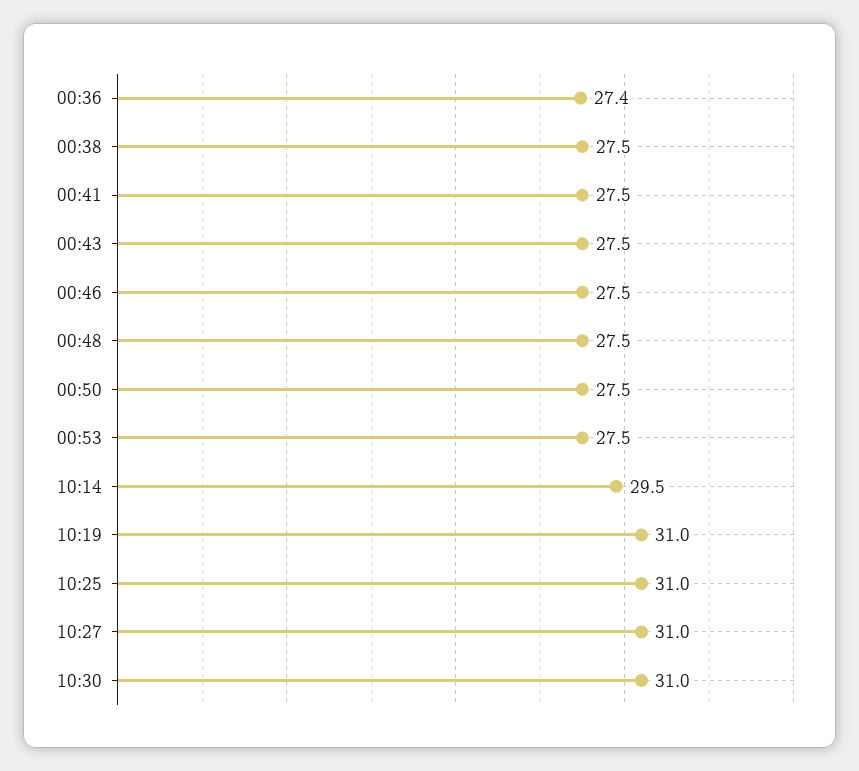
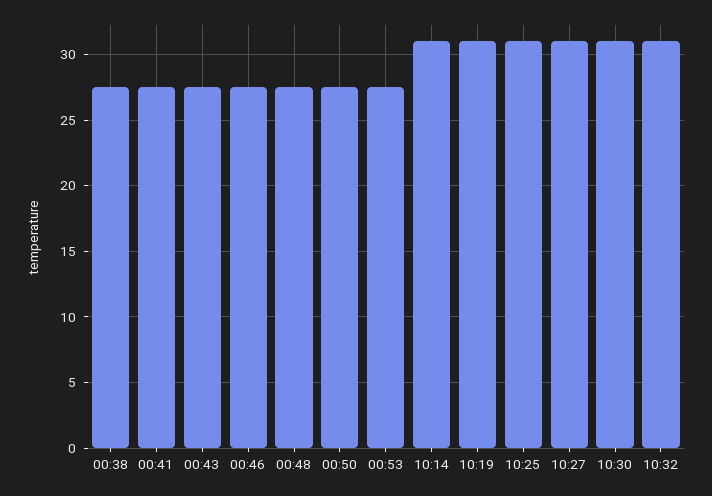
00:36: 27.4 -> none
10:14: 29.5 -> 31
10:32: none -> 31

